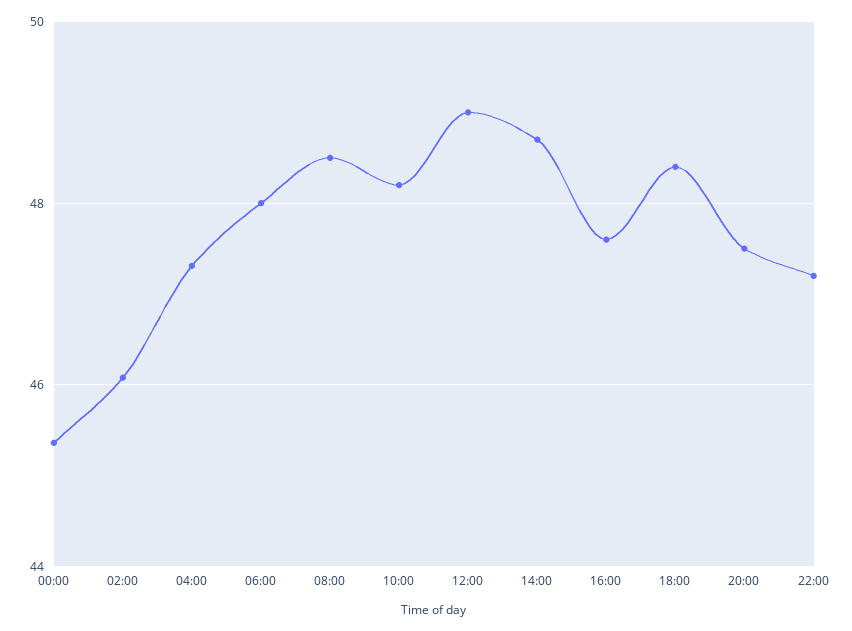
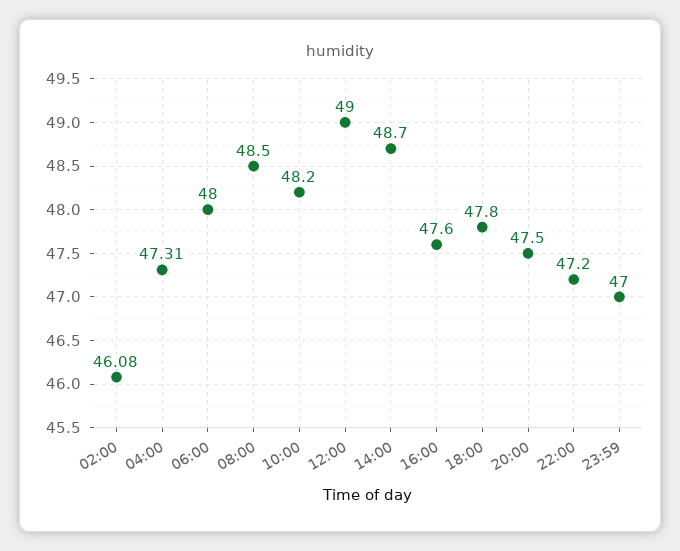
00:00: 45.4 -> none
18:00: 48.4 -> 47.8
23:59: none -> 47

